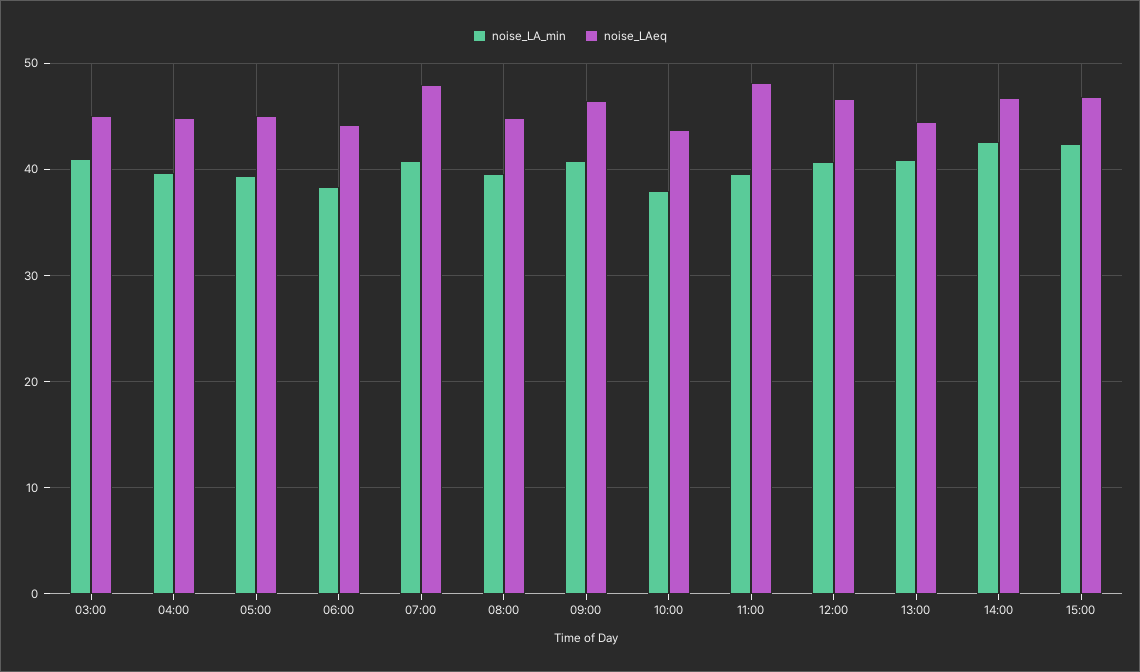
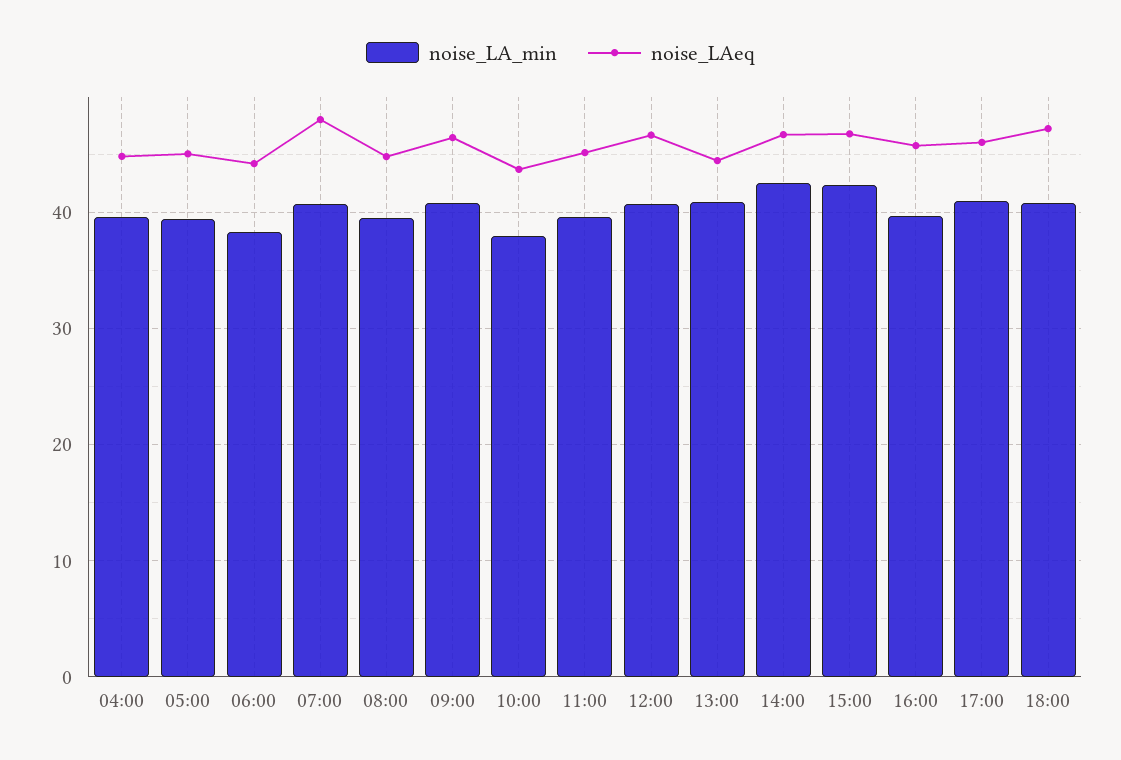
noise_LA_min, 03:00: 41 -> none
noise_LAeq, 03:00: 45 -> none
noise_LAeq, 11:00: 48 -> 45
noise_LA_min, 16:00: none -> 40
noise_LAeq, 16:00: none -> 46
noise_LA_min, 17:00: none -> 41
noise_LAeq, 17:00: none -> 46
noise_LA_min, 18:00: none -> 41
noise_LAeq, 18:00: none -> 47

